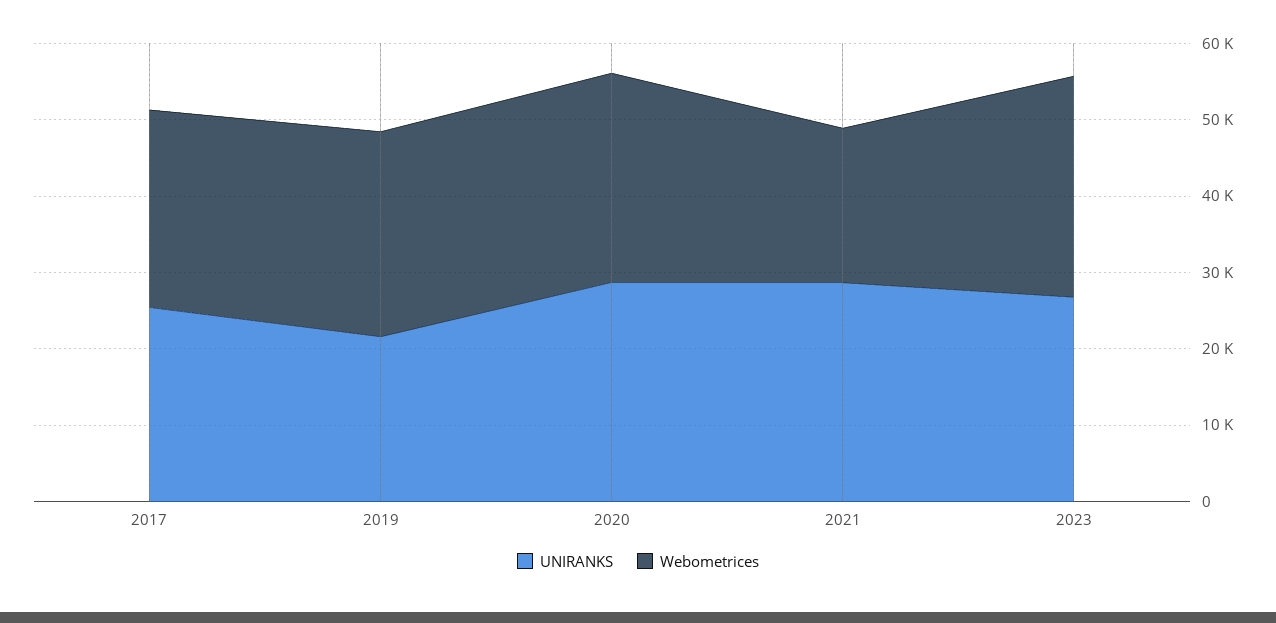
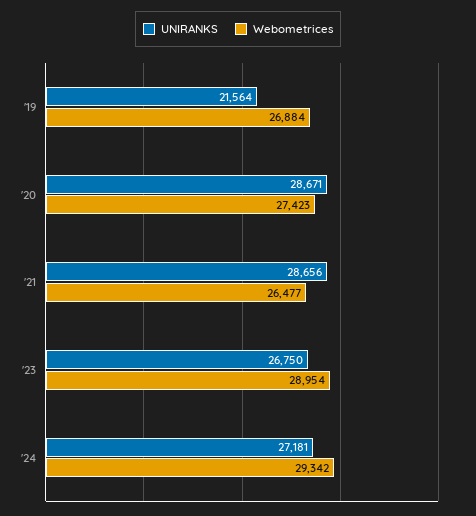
UNIRANKS, 2017: 26000 -> none
Webometrices, 2017: 26000 -> none
Webometrices, 2021: 20000 -> 26477
UNIRANKS, '24: none -> 27181
Webometrices, '24: none -> 29342

